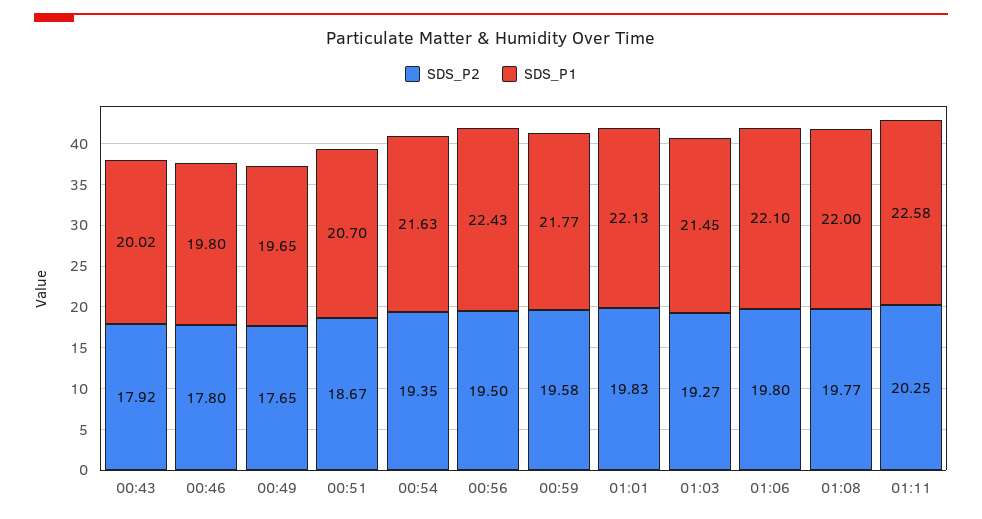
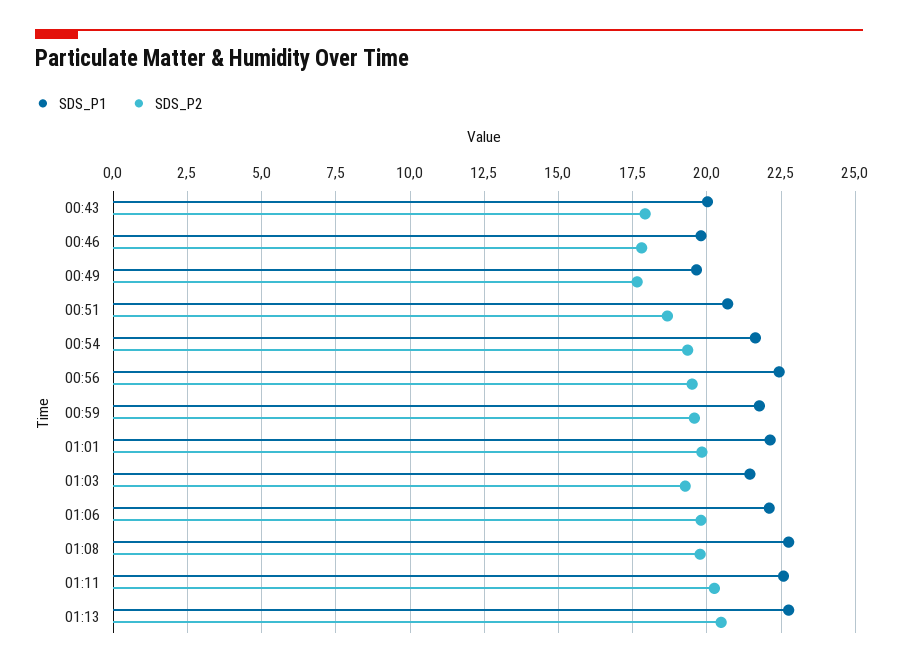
SDS_P1, 01:08: 22 -> 22.75
SDS_P1, 01:13: none -> 22.75
SDS_P2, 01:13: none -> 20.5

